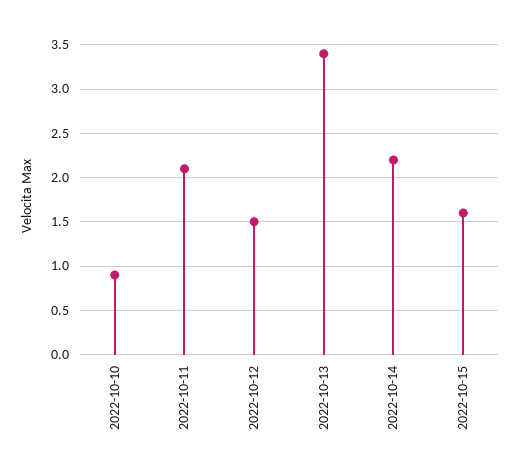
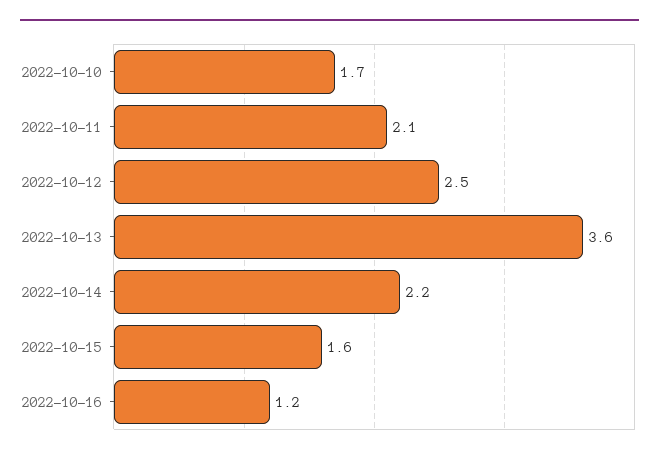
2022-10-10: 0.9 -> 1.7
2022-10-12: 1.5 -> 2.5
2022-10-13: 3.4 -> 3.6
2022-10-16: none -> 1.2

